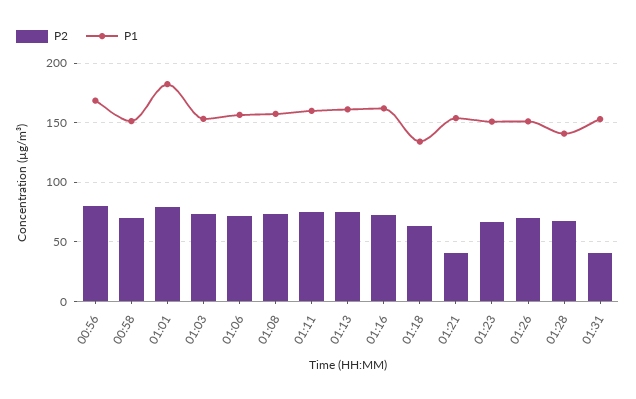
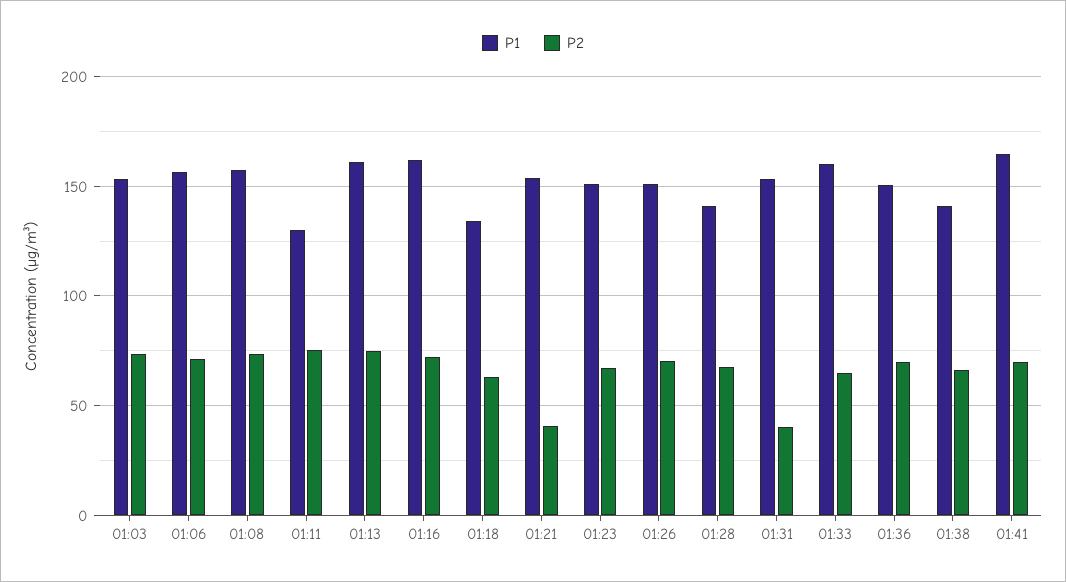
P2, 00:56: 80 -> none
P1, 00:56: 170 -> none
P2, 00:58: 70 -> none
P1, 00:58: 150 -> none
P2, 01:01: 80 -> none
P1, 01:01: 180 -> none
P1, 01:11: 160 -> 130
P1, 01:33: none -> 160
P2, 01:33: none -> 65
P1, 01:36: none -> 150
P2, 01:36: none -> 70
P1, 01:38: none -> 140
P2, 01:38: none -> 65
P1, 01:41: none -> 165
P2, 01:41: none -> 70

